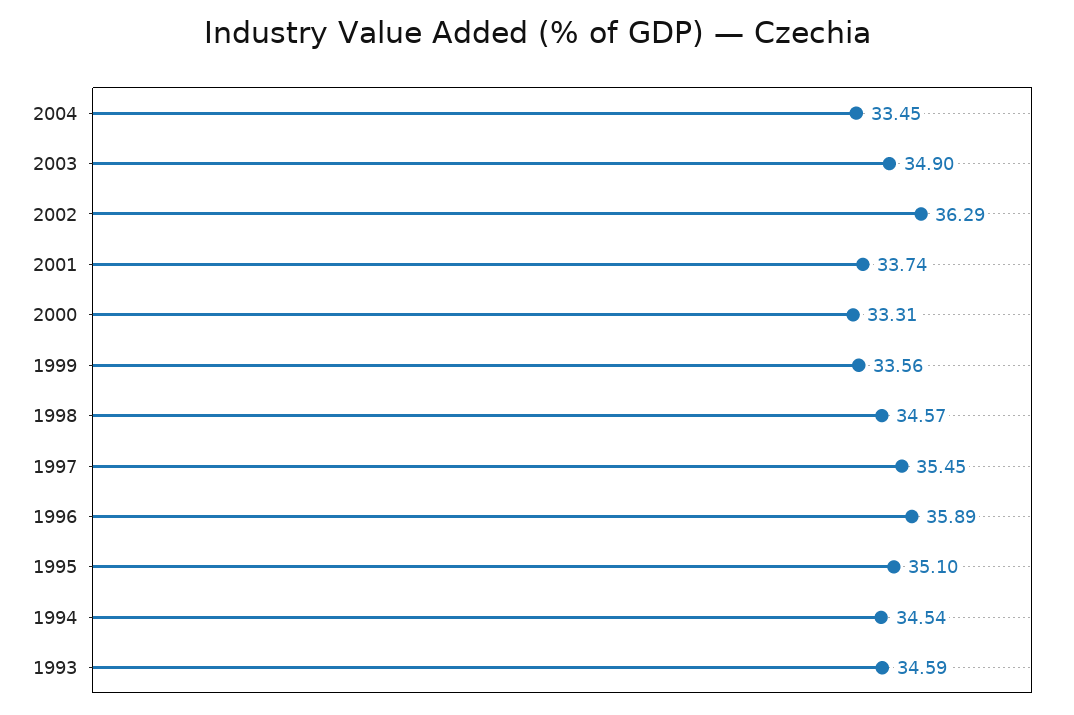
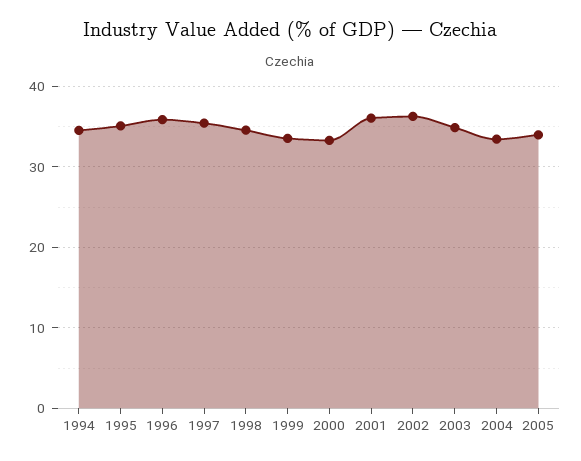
2001: 33.74 -> 36
1993: 34.59 -> none
2005: none -> 34

